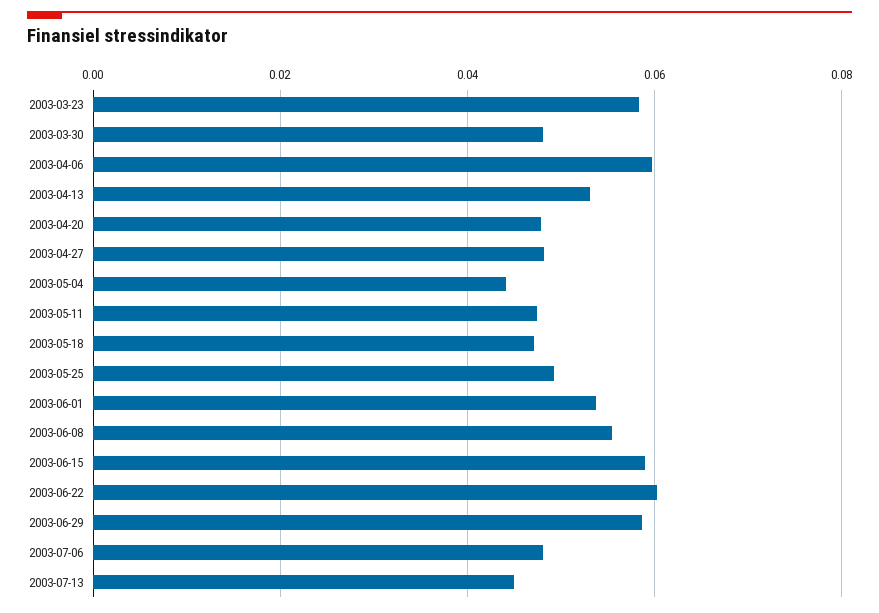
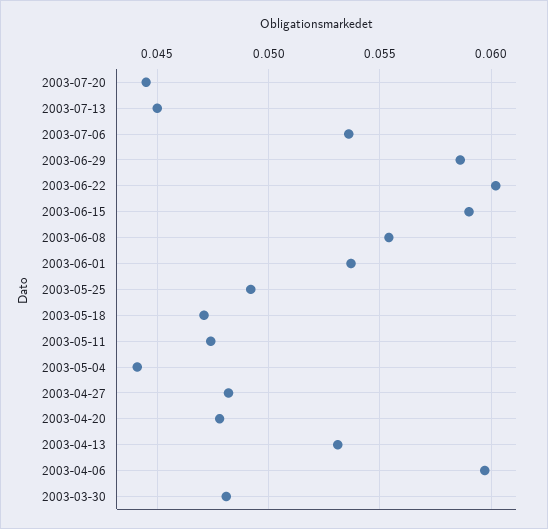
2003-03-23: 0.058 -> none
2003-07-06: 0.048 -> 0.0535
2003-07-20: none -> 0.0445

